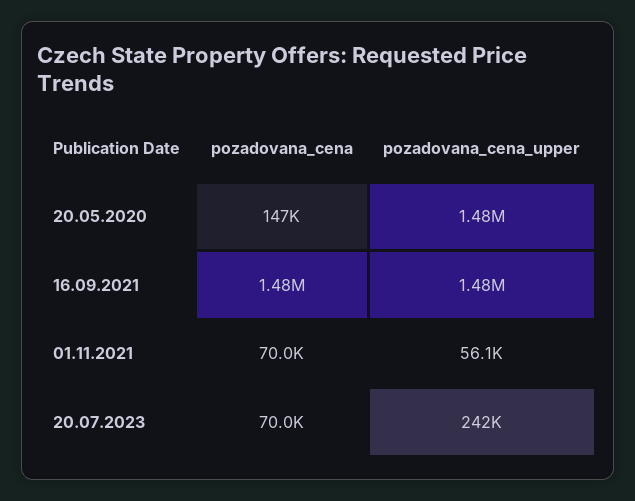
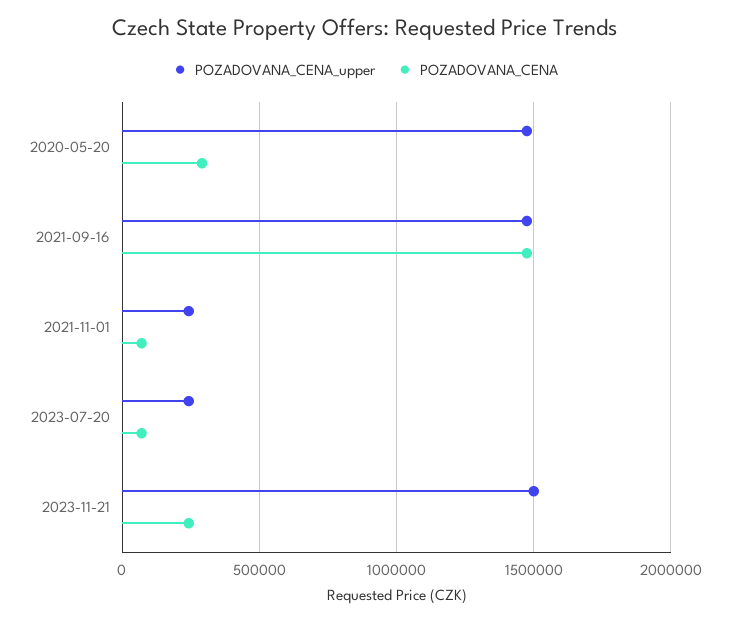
pozadovana_cena, 20.05.2020: 147000 -> 300000
pozadovana_cena_upper, 01.11.2021: 56100 -> 250000
pozadovana_cena_upper, 2023-11-21: none -> 1500000
pozadovana_cena, 2023-11-21: none -> 250000

